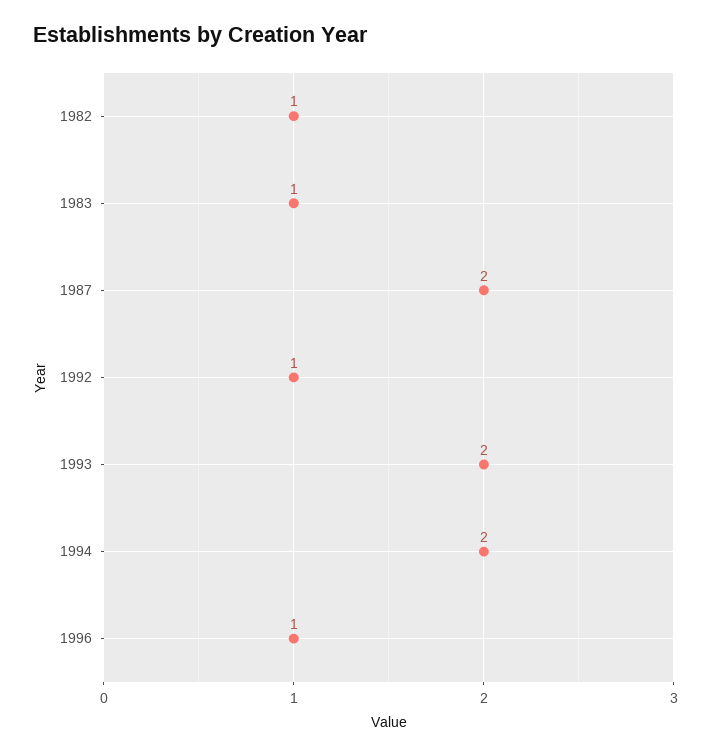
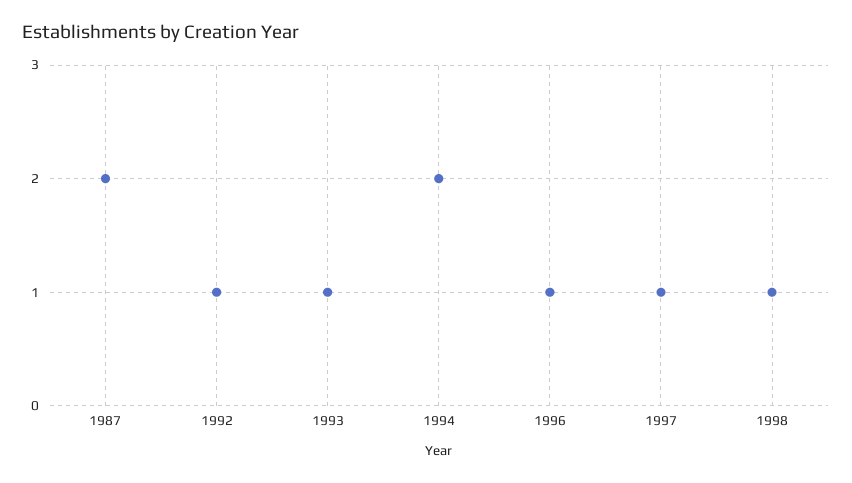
1982: 1 -> none
1983: 1 -> none
1993: 2 -> 1
1997: none -> 1
1998: none -> 1

